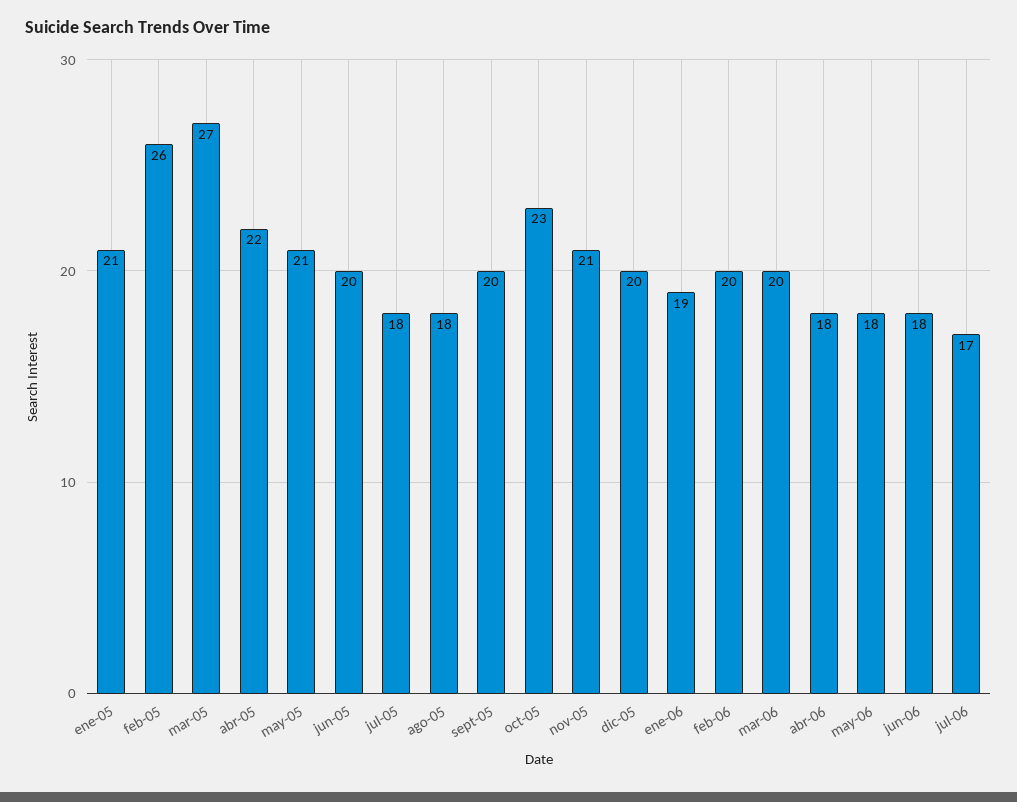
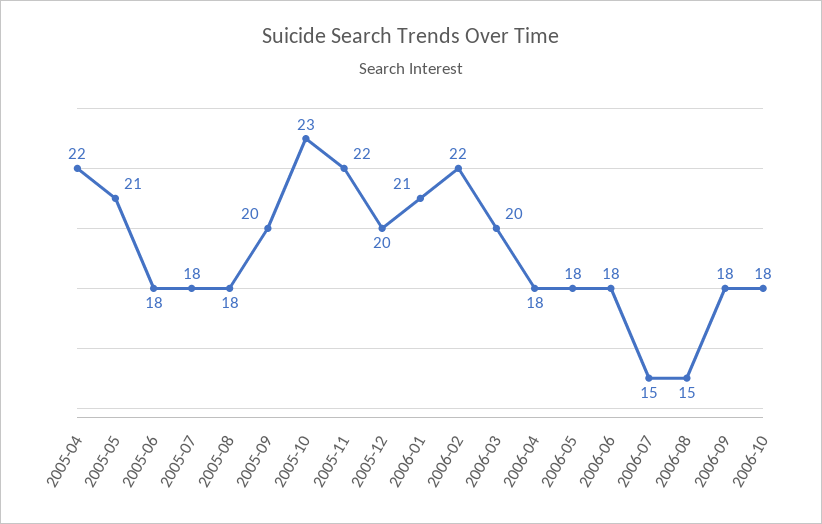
ene-05: 21 -> none
feb-05: 26 -> none
mar-05: 27 -> none
jun-05: 20 -> 18
nov-05: 21 -> 22
ene-06: 19 -> 21
feb-06: 20 -> 22
jul-06: 17 -> 15
2006-08: none -> 15
2006-09: none -> 18
2006-10: none -> 18

